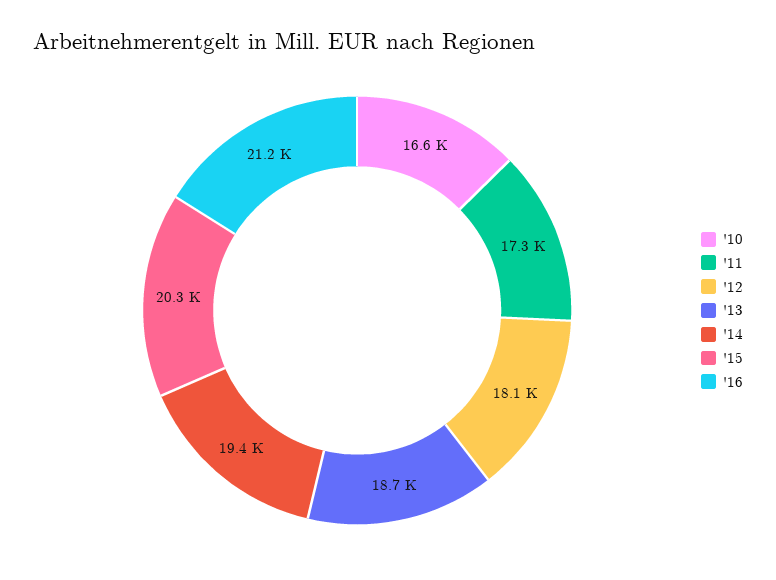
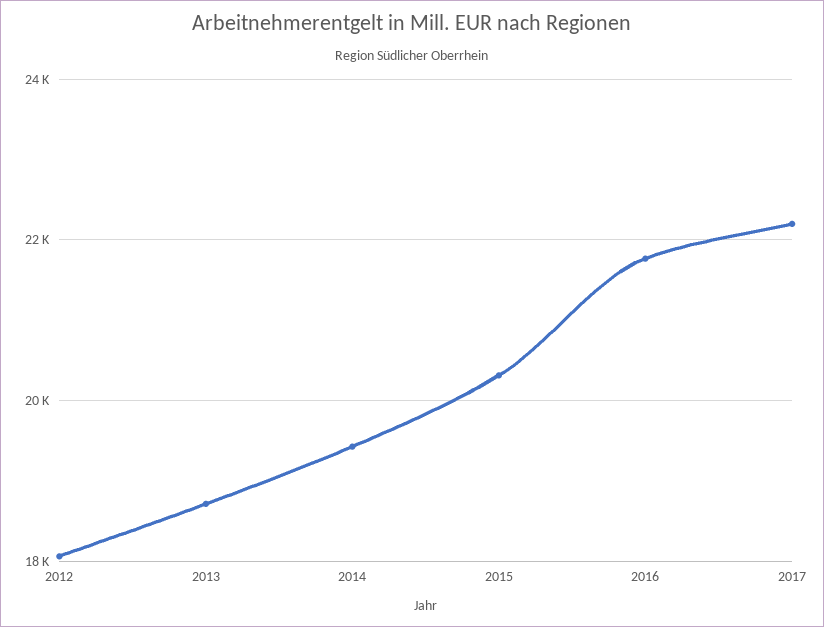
'10: 16600 -> none
'11: 17300 -> none
'16: 21200 -> 21800
2017: none -> 22200

